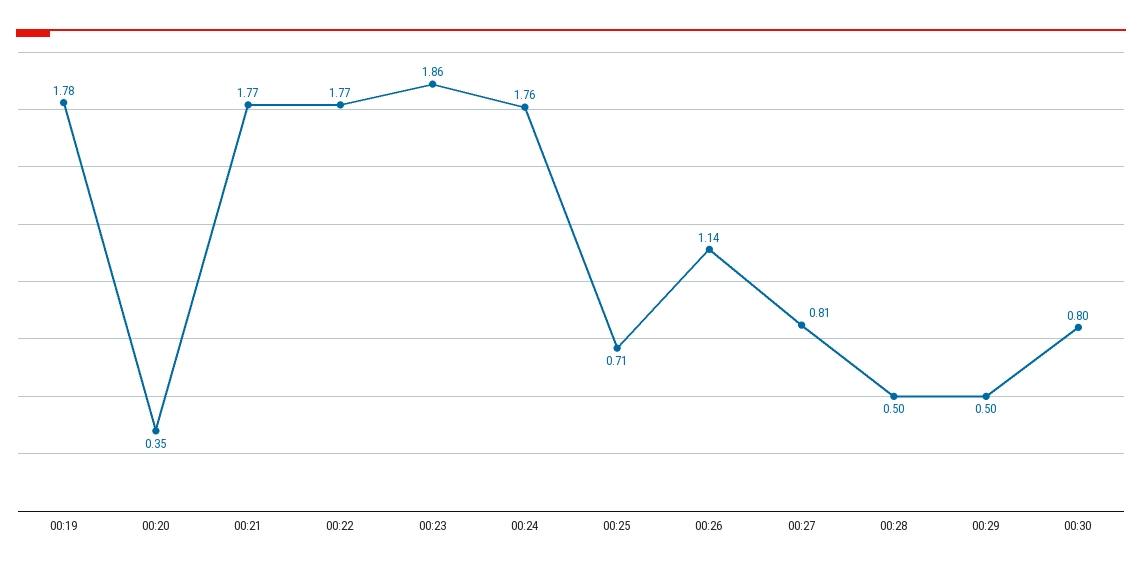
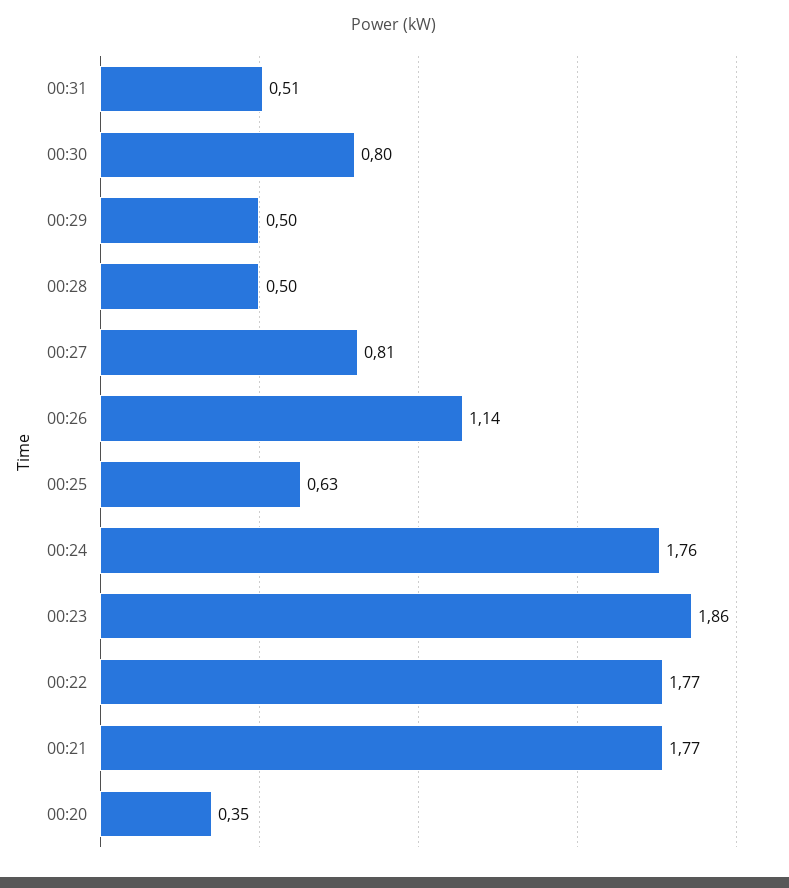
00:19: 1.78 -> none
00:25: 0.71 -> 0.63
00:31: none -> 0.51

